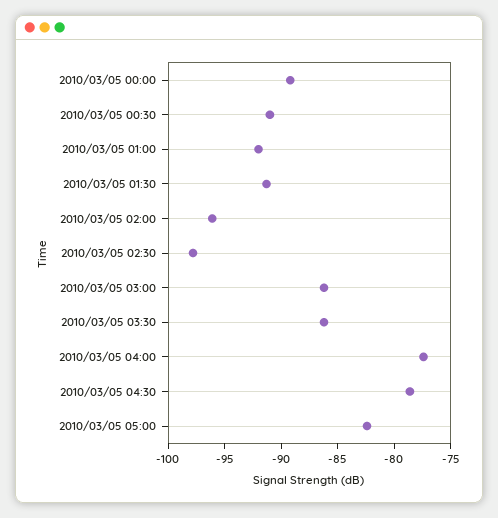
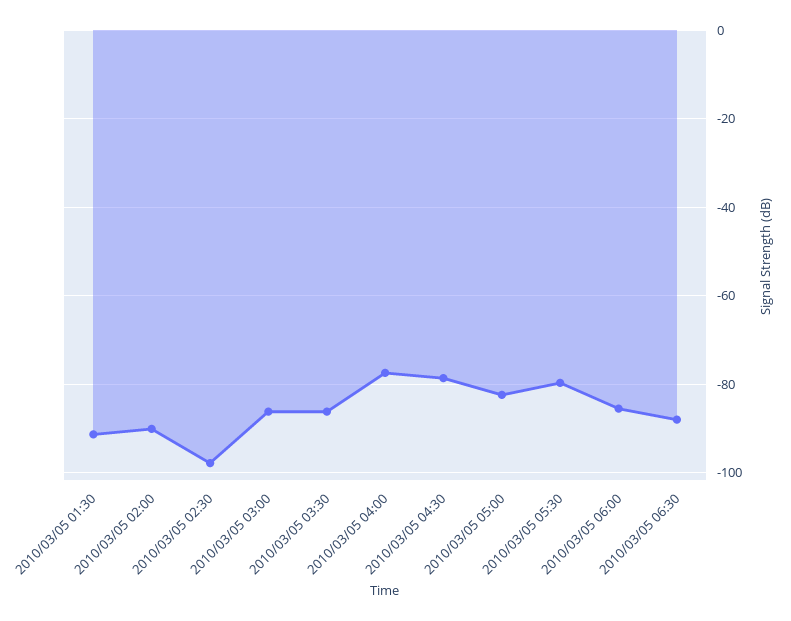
2010/03/05 00:00: -89 -> none
2010/03/05 00:30: -91 -> none
2010/03/05 01:00: -92 -> none
2010/03/05 02:00: -96 -> -90
2010/03/05 05:30: none -> -80
2010/03/05 06:00: none -> -86
2010/03/05 06:30: none -> -88

